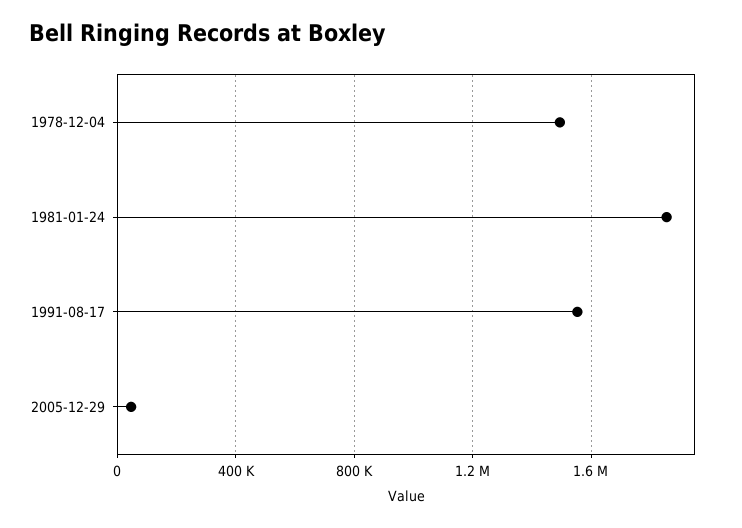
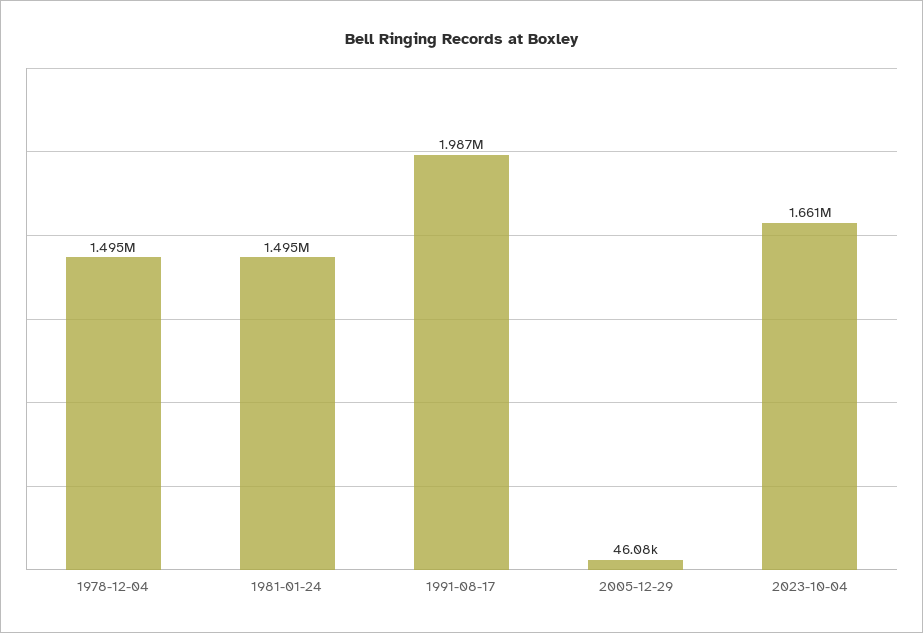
1981-01-24: 1850000 -> 1495000
1991-08-17: 1550000 -> 1987000
2023-10-04: none -> 1661000

